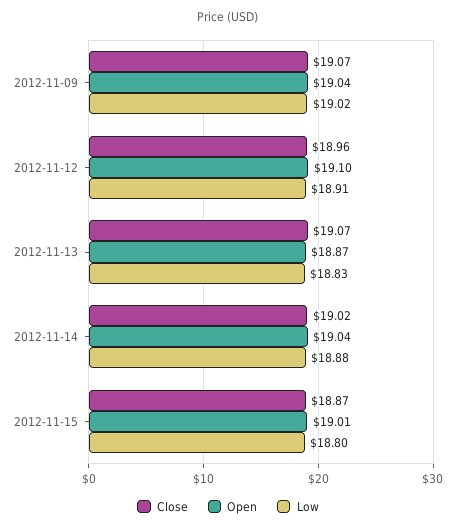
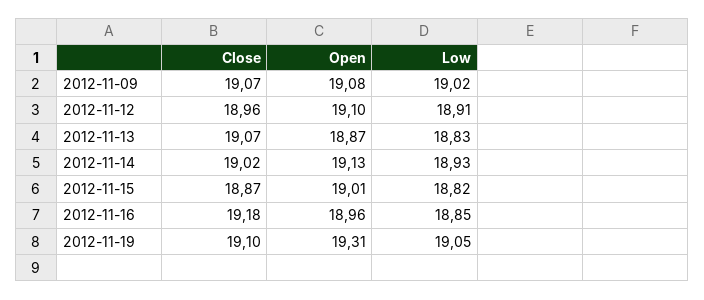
Open, 2012-11-09: 19.04 -> 19.08
Open, 2012-11-14: 19.04 -> 19.13
Low, 2012-11-14: 18.88 -> 18.93
Low, 2012-11-15: 18.8 -> 18.82
Close, 2012-11-16: none -> 19.18
Open, 2012-11-16: none -> 18.96
Low, 2012-11-16: none -> 18.85
Close, 2012-11-19: none -> 19.1
Open, 2012-11-19: none -> 19.31
Low, 2012-11-19: none -> 19.05

